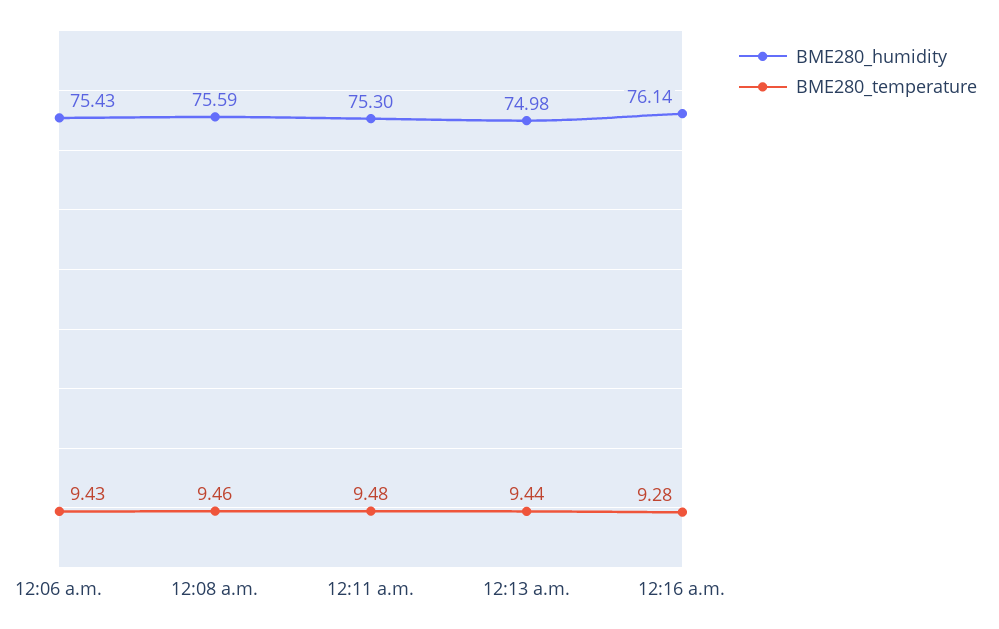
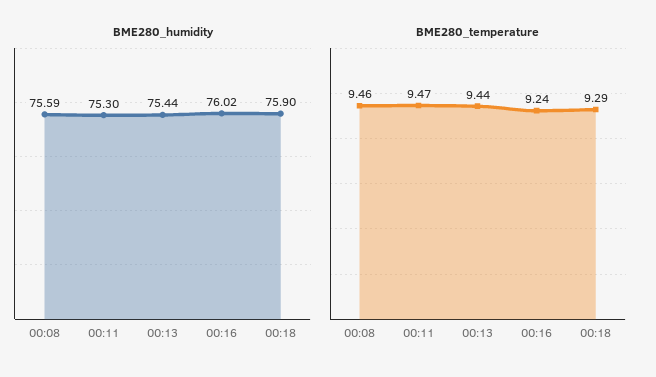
BME280_humidity, 12:06 a.m.: 75.43 -> none
BME280_temperature, 12:06 a.m.: 9.43 -> none
BME280_temperature, 12:11 a.m.: 9.48 -> 9.47
BME280_humidity, 12:13 a.m.: 74.98 -> 75.44
BME280_humidity, 12:16 a.m.: 76.14 -> 76.02
BME280_temperature, 12:16 a.m.: 9.28 -> 9.24
BME280_humidity, 00:18: none -> 75.9
BME280_temperature, 00:18: none -> 9.29

